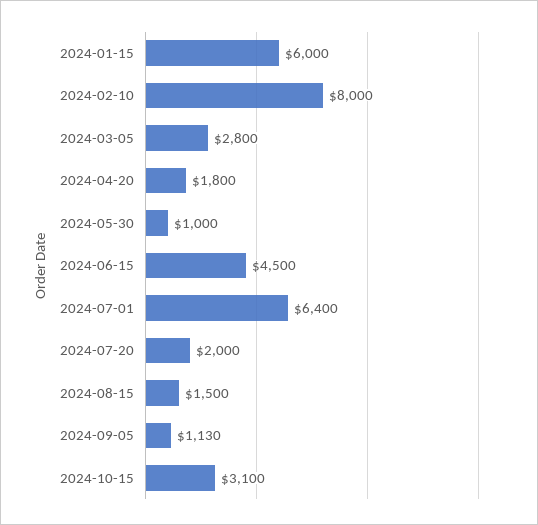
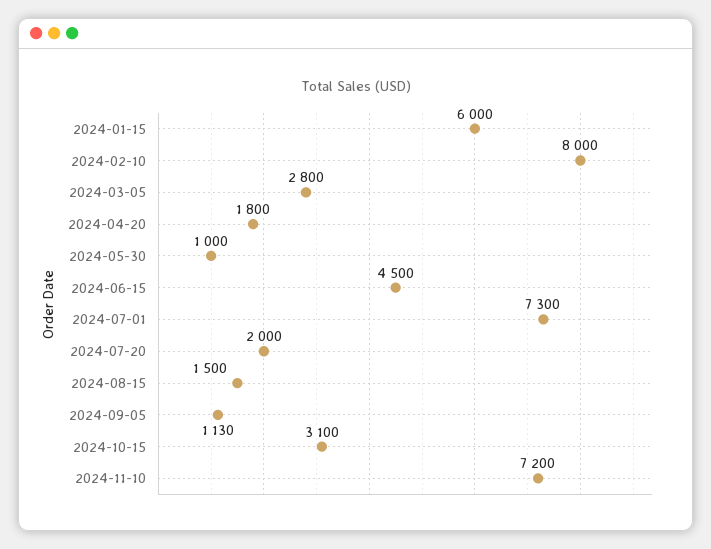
2024-07-01: 6400 -> 7300
2024-11-10: none -> 7200

